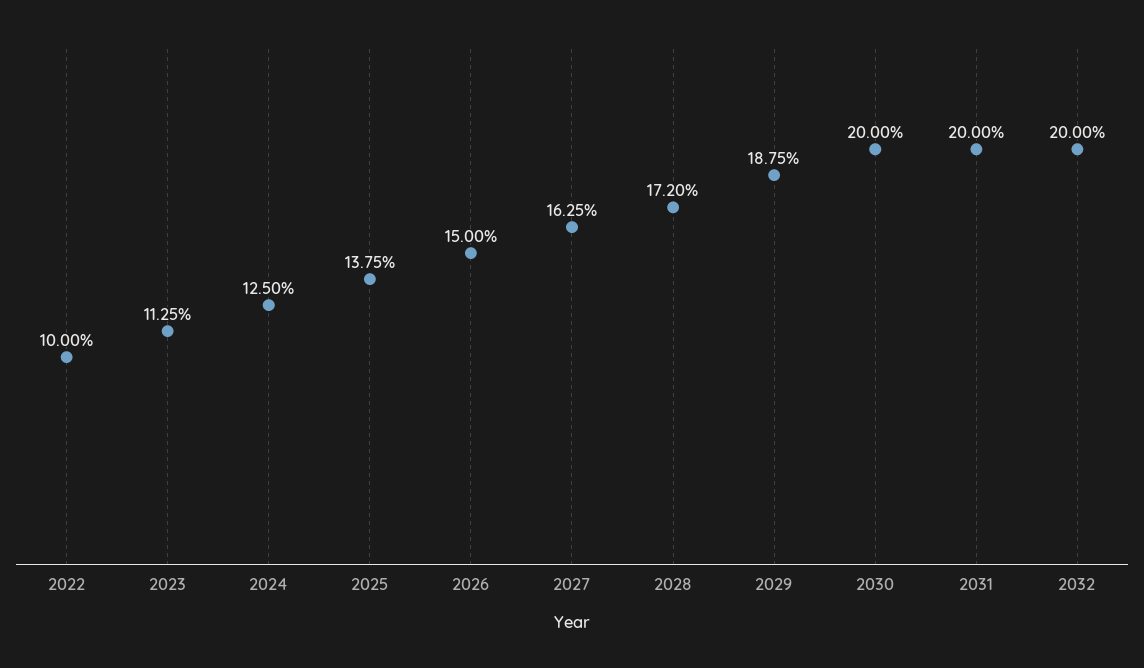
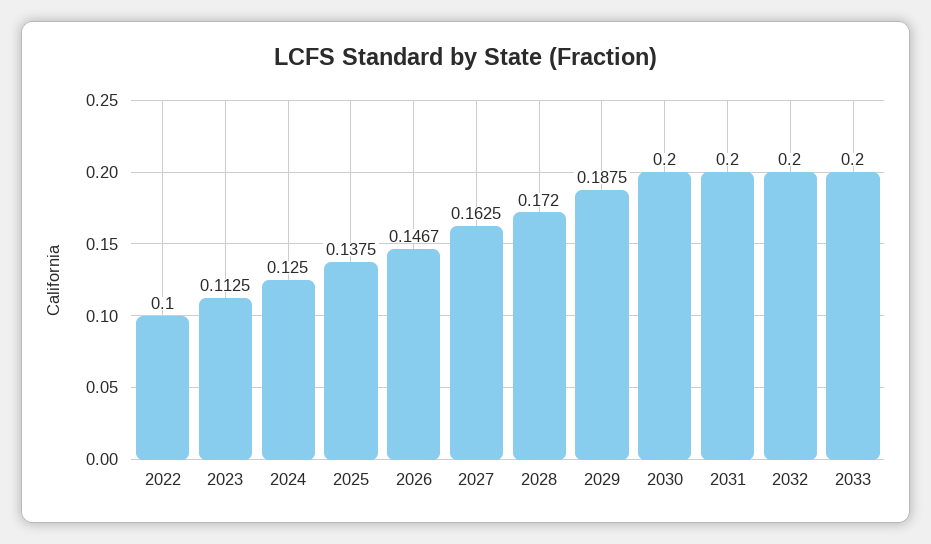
2026: 0.15 -> 0.1467
2033: none -> 0.2

